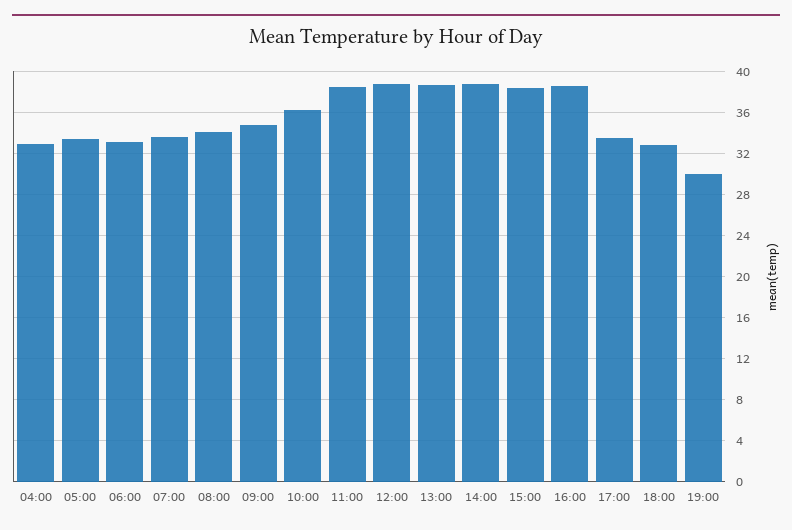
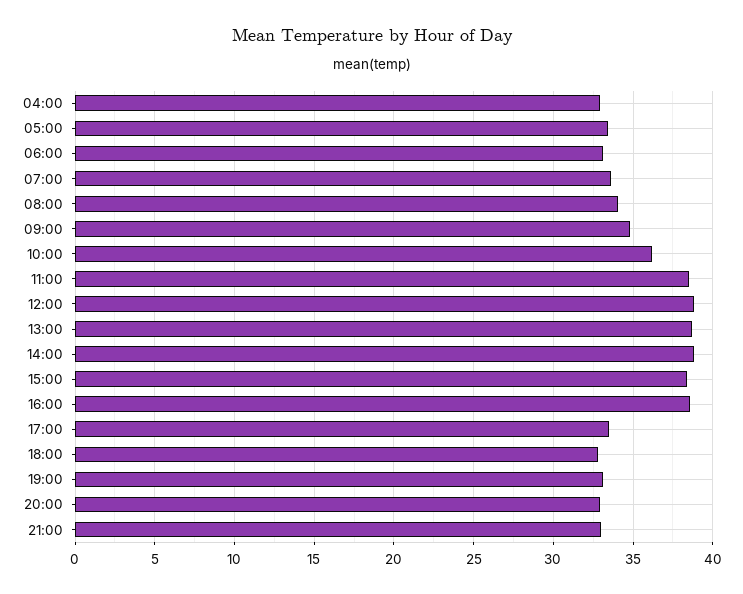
19:00: 30 -> 33
20:00: none -> 33
21:00: none -> 33

